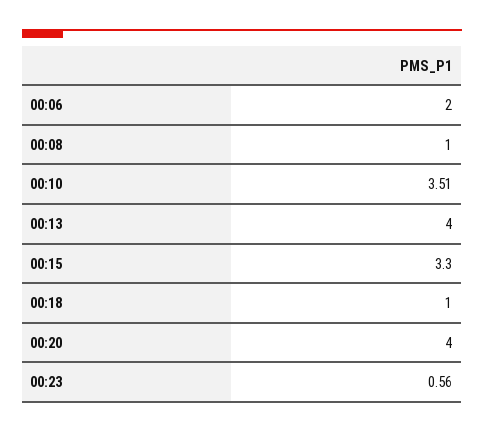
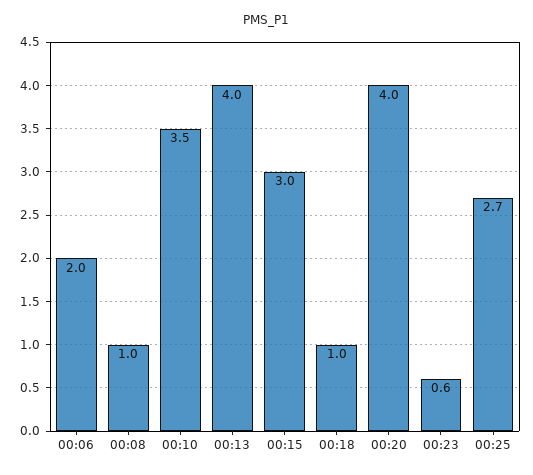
00:15: 3.3 -> 3
00:25: none -> 2.7

